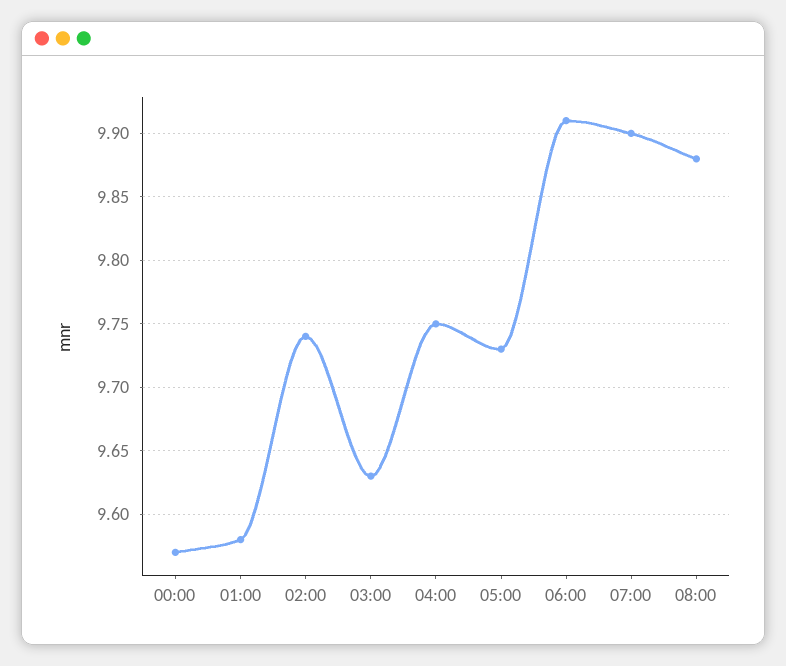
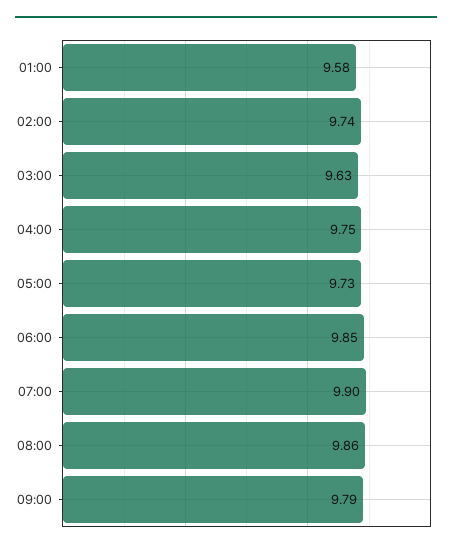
00:00: 9.57 -> none
06:00: 9.91 -> 9.85
08:00: 9.88 -> 9.86
09:00: none -> 9.79

